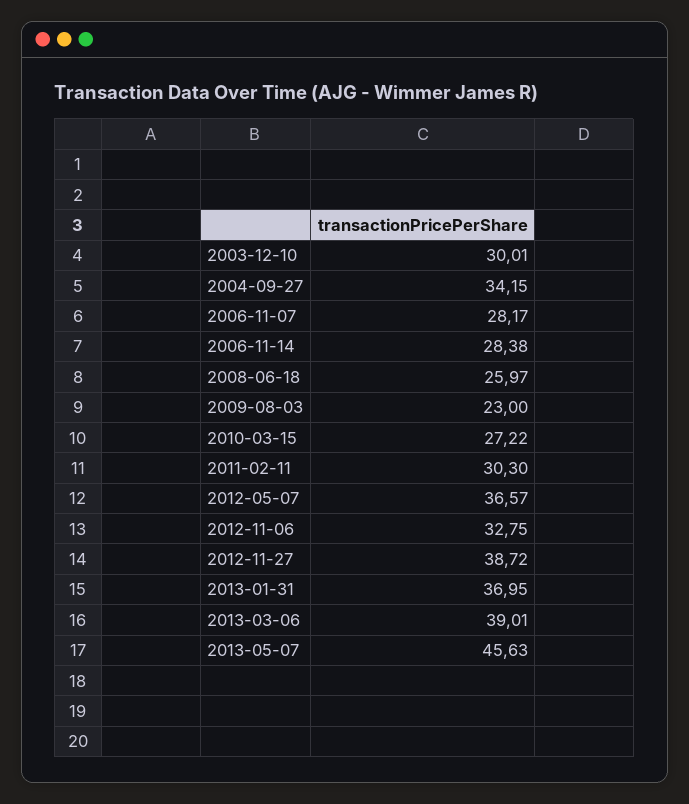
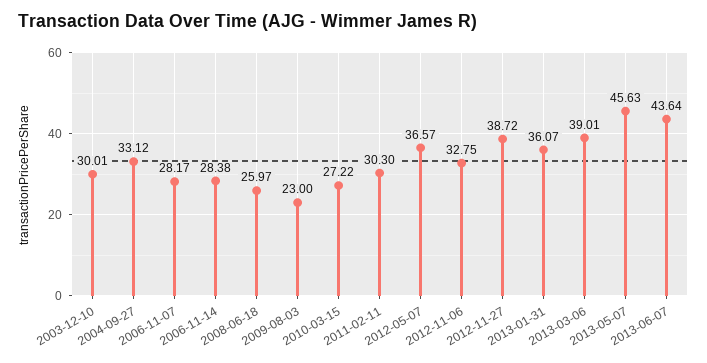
2004-09-27: 34.15 -> 33.12
2013-01-31: 36.95 -> 36.07
2013-06-07: none -> 43.64

